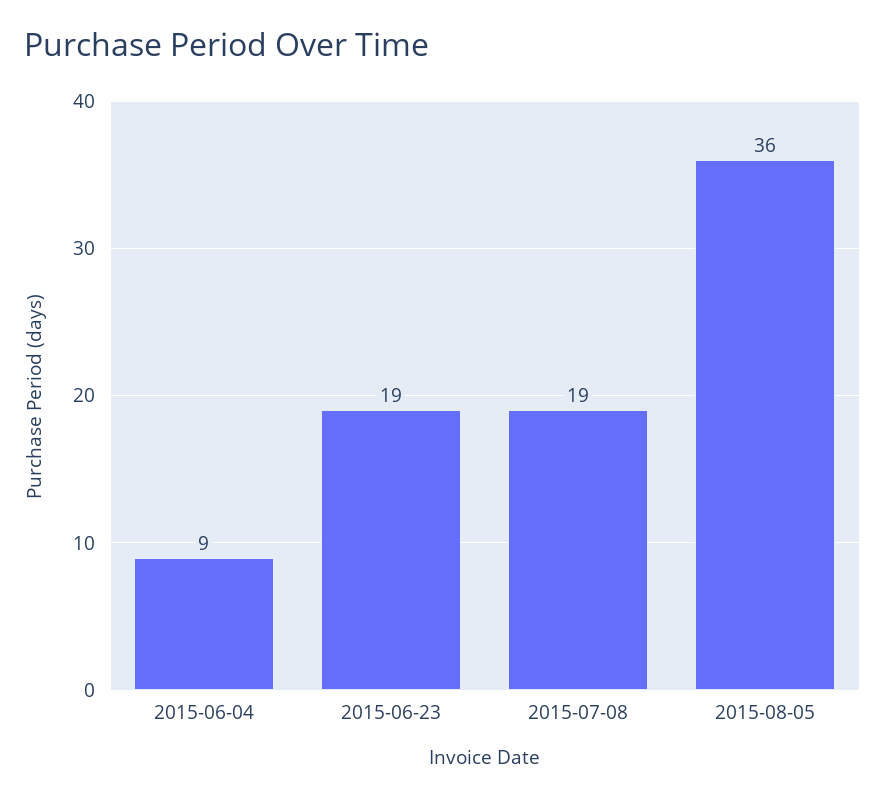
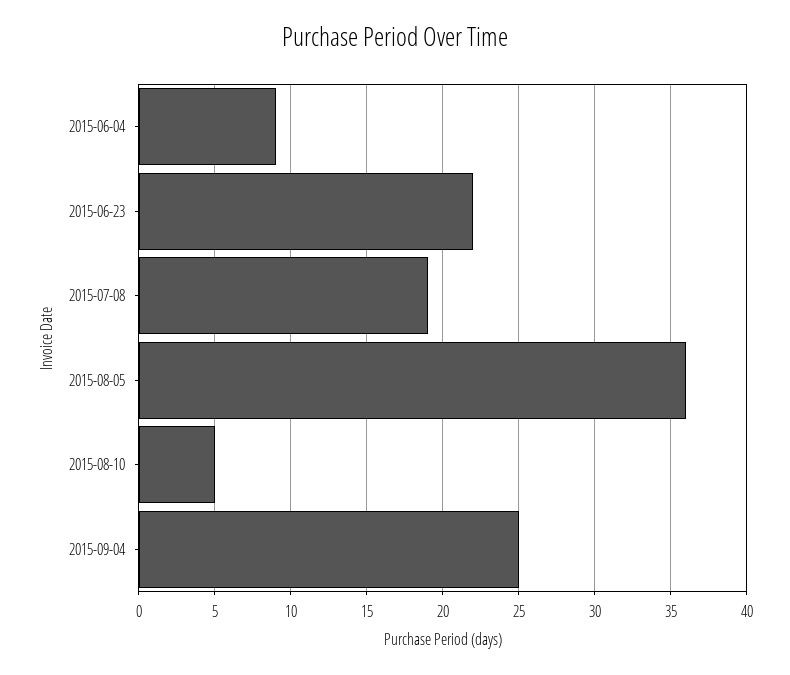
2015-06-23: 19 -> 22
2015-08-10: none -> 5
2015-09-04: none -> 25

